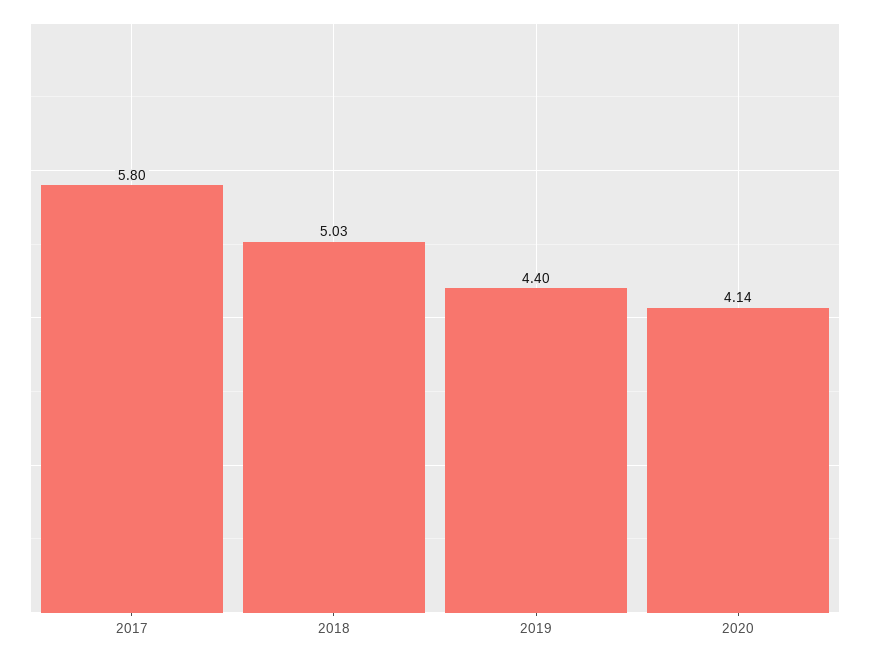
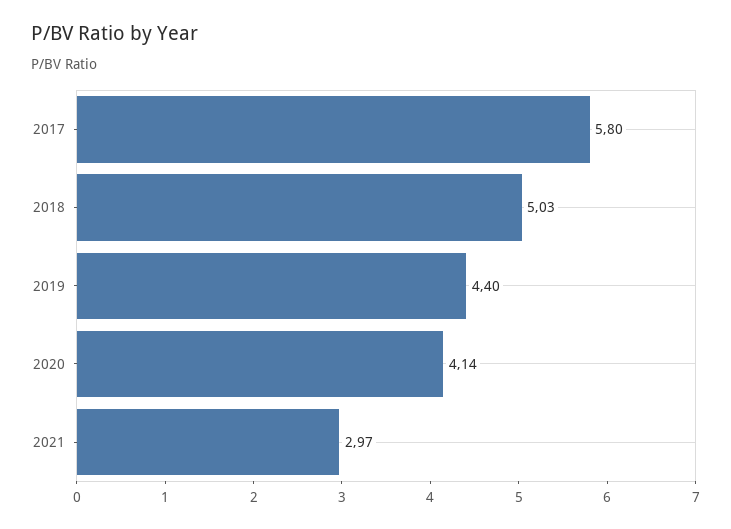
2021: none -> 2.97

